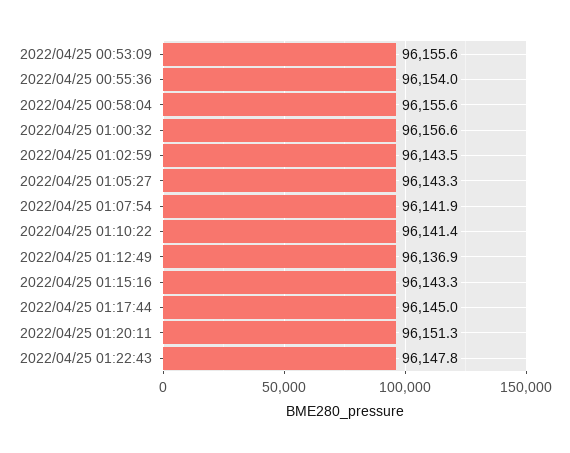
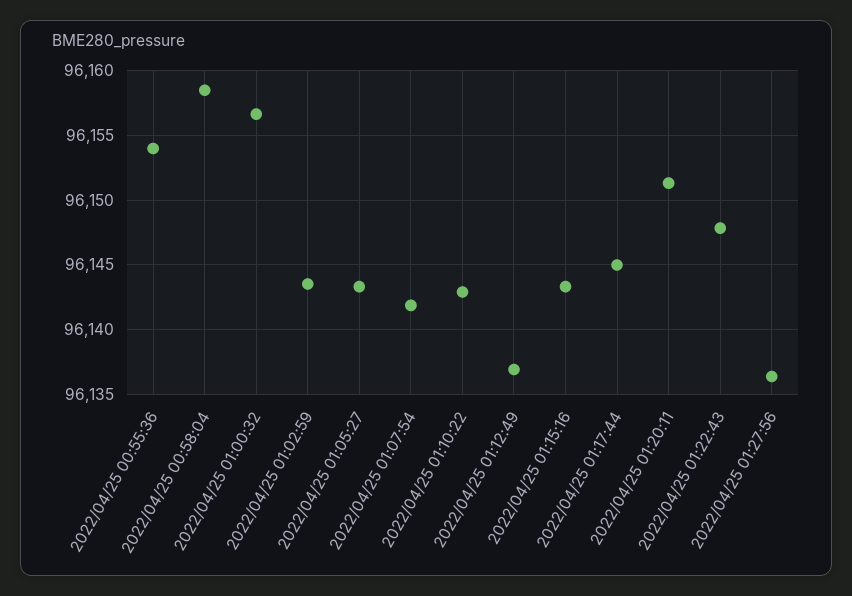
2022/04/25 00:53:09: 96155.6 -> none
2022/04/25 00:58:04: 96155.6 -> 96158.5
2022/04/25 01:10:22: 96141.4 -> 96143
2022/04/25 01:27:56: none -> 96136.5

